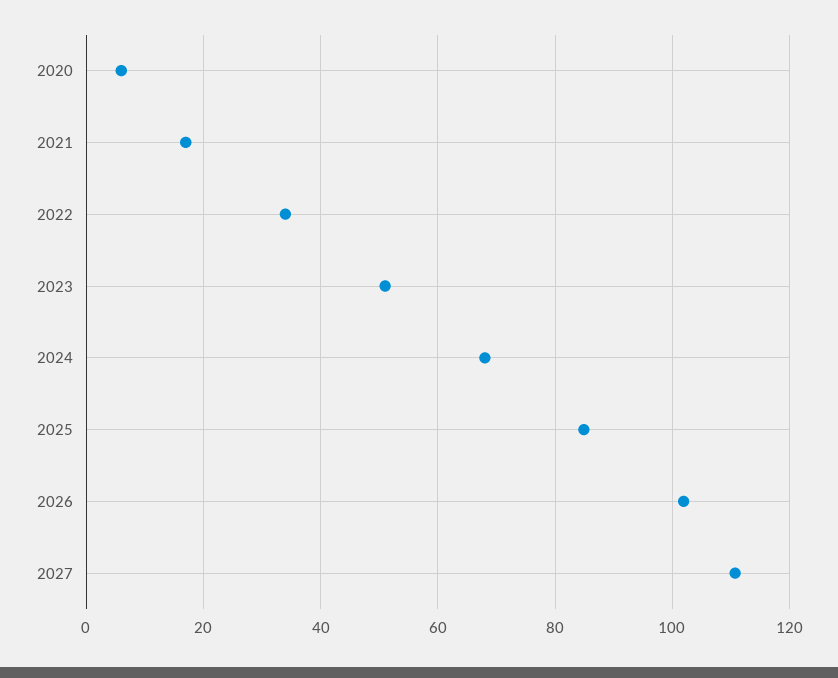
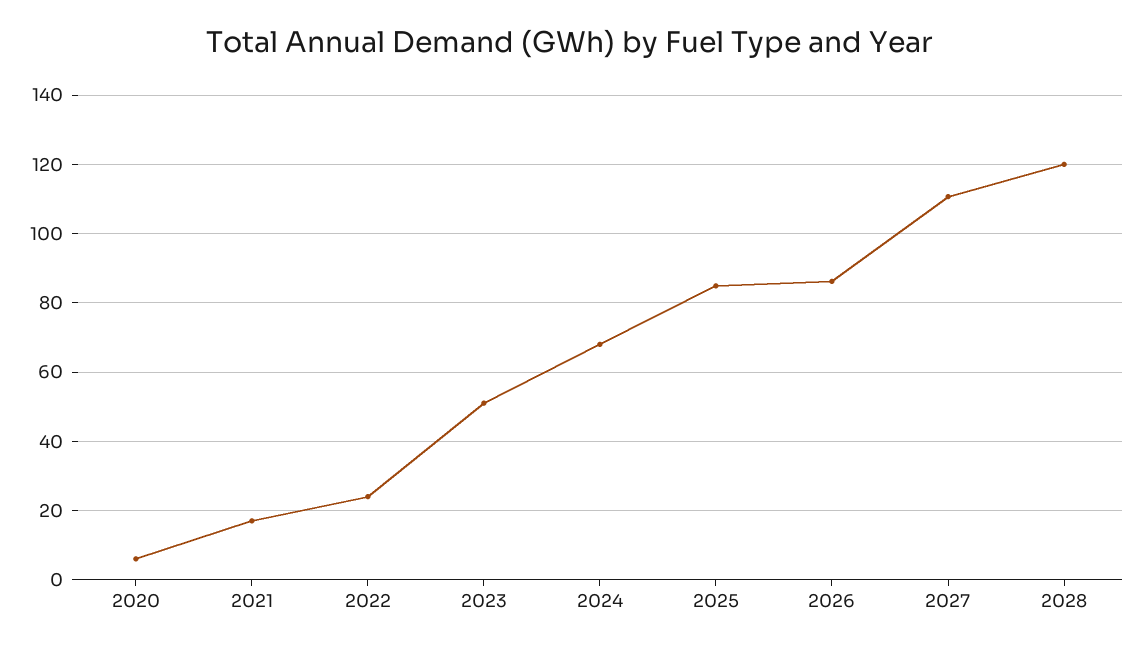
2022: 34 -> 24
2026: 102 -> 86
2028: none -> 120

